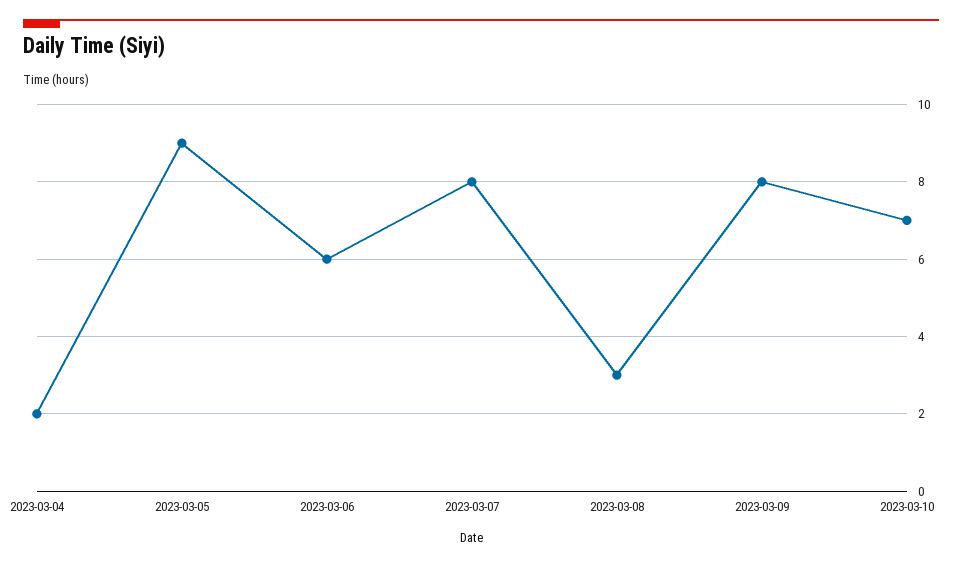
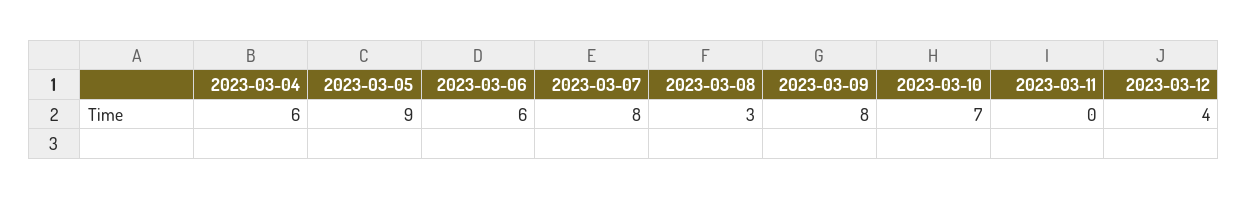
2023-03-04: 2 -> 6
2023-03-11: none -> 0
2023-03-12: none -> 4

